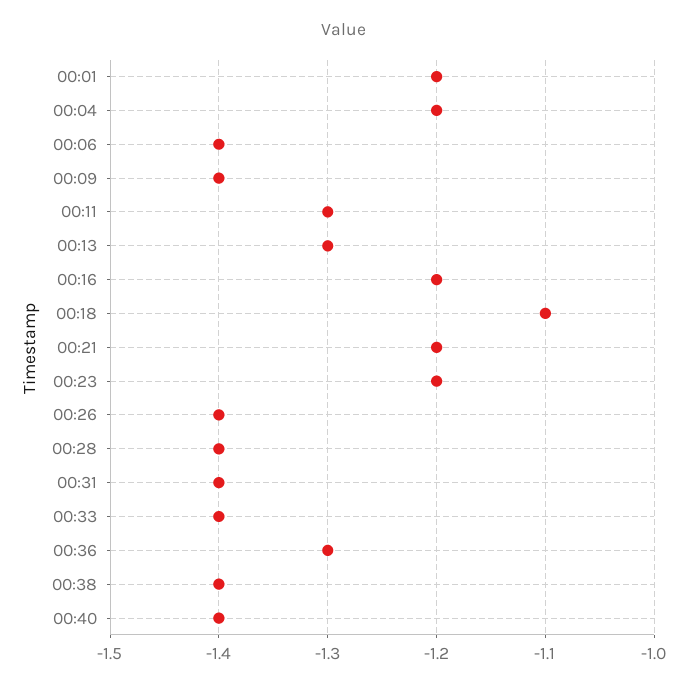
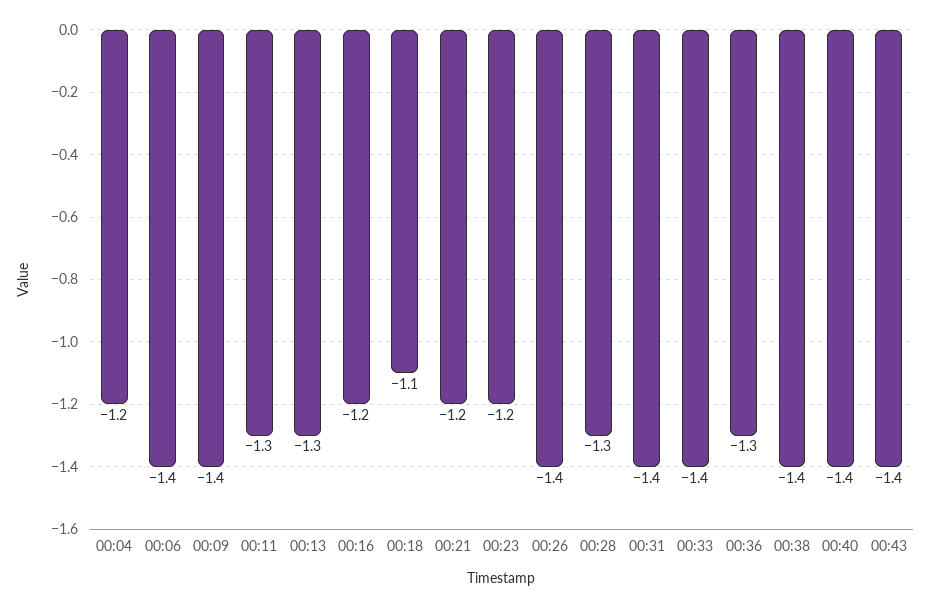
00:01: -1.2 -> none
00:28: -1.4 -> -1.3
00:43: none -> -1.4

